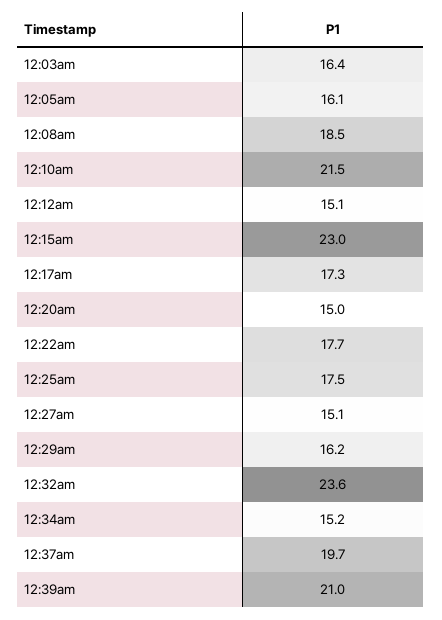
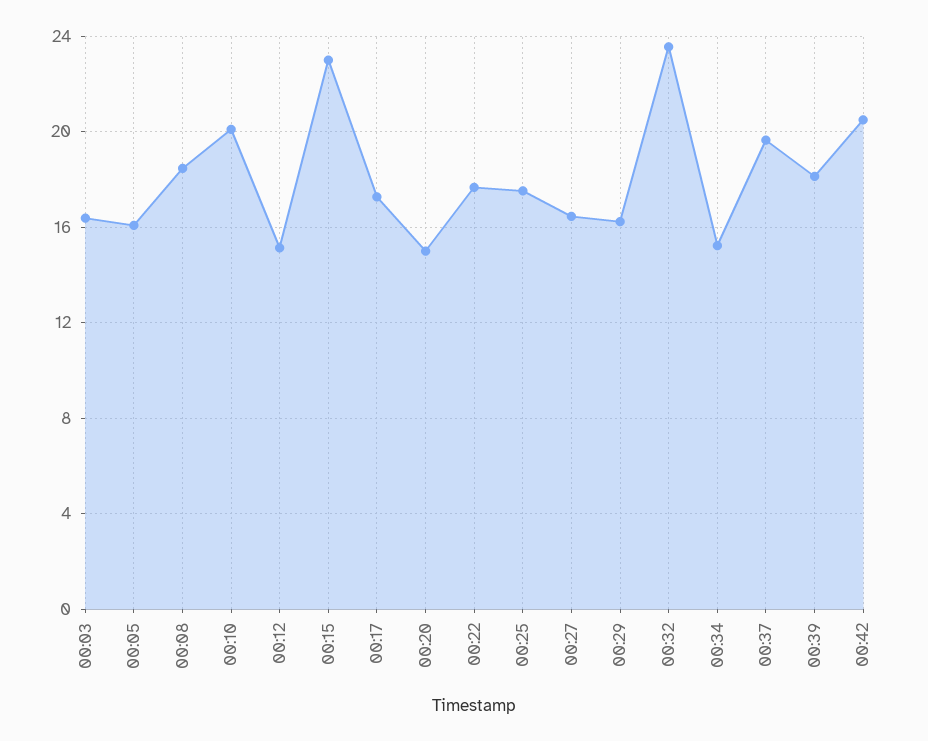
12:10am: 21.5 -> 20
12:27am: 15.1 -> 16.5
12:39am: 21 -> 18
00:42: none -> 20.5

